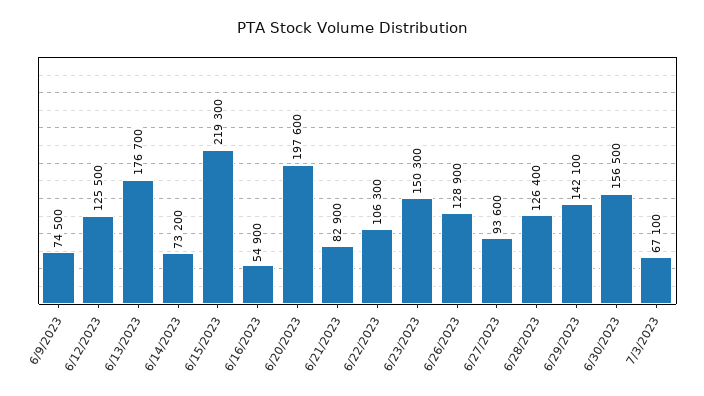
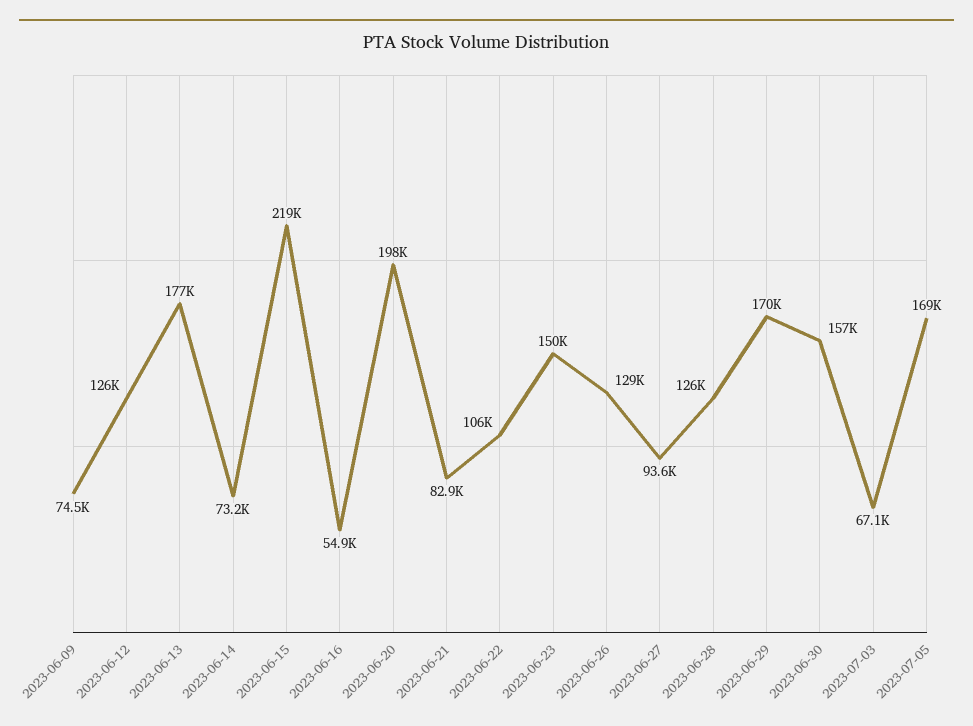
6/29/2023: 142100 -> 170000
2023-07-05: none -> 169000

